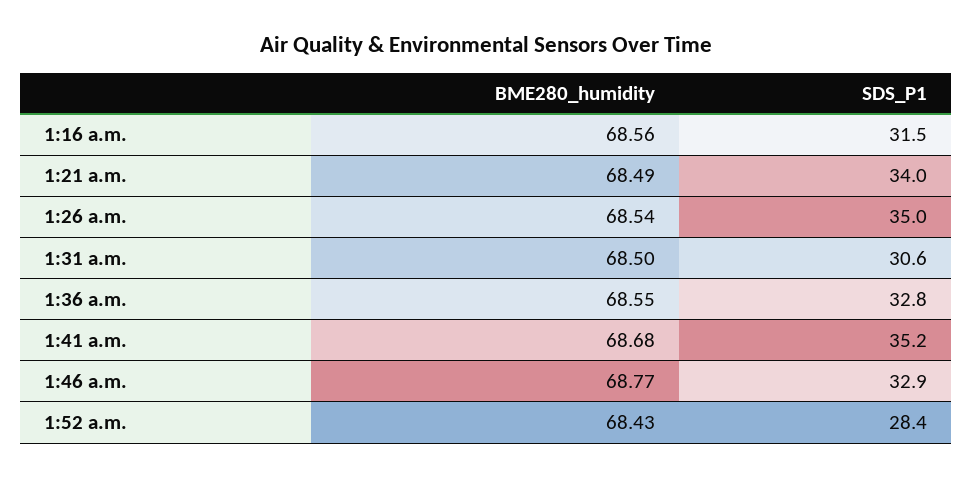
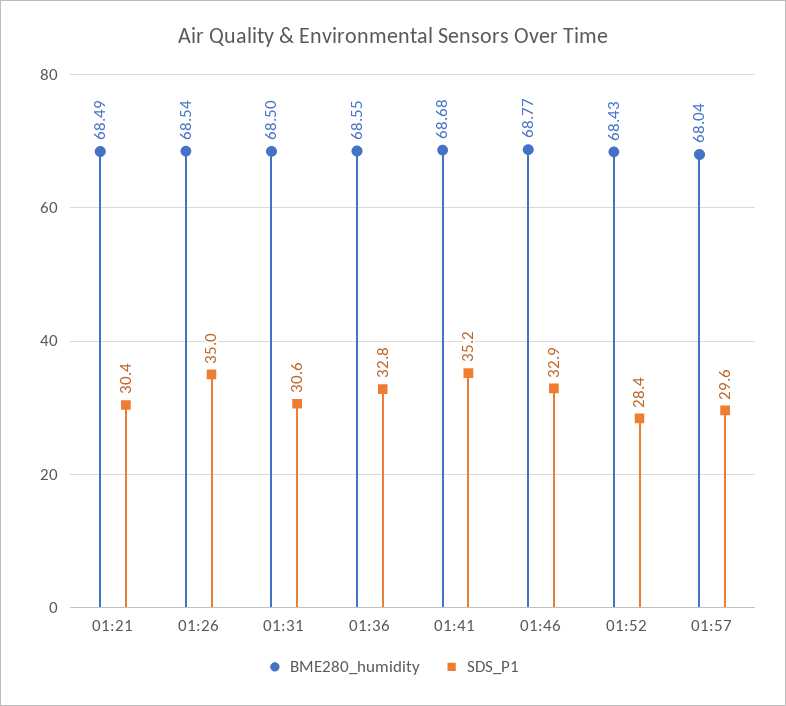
BME280_humidity, 1:16 a.m.: 68.56 -> none
SDS_P1, 1:16 a.m.: 31.5 -> none
SDS_P1, 1:21 a.m.: 34 -> 30.4
BME280_humidity, 01:57: none -> 68.04
SDS_P1, 01:57: none -> 29.6

